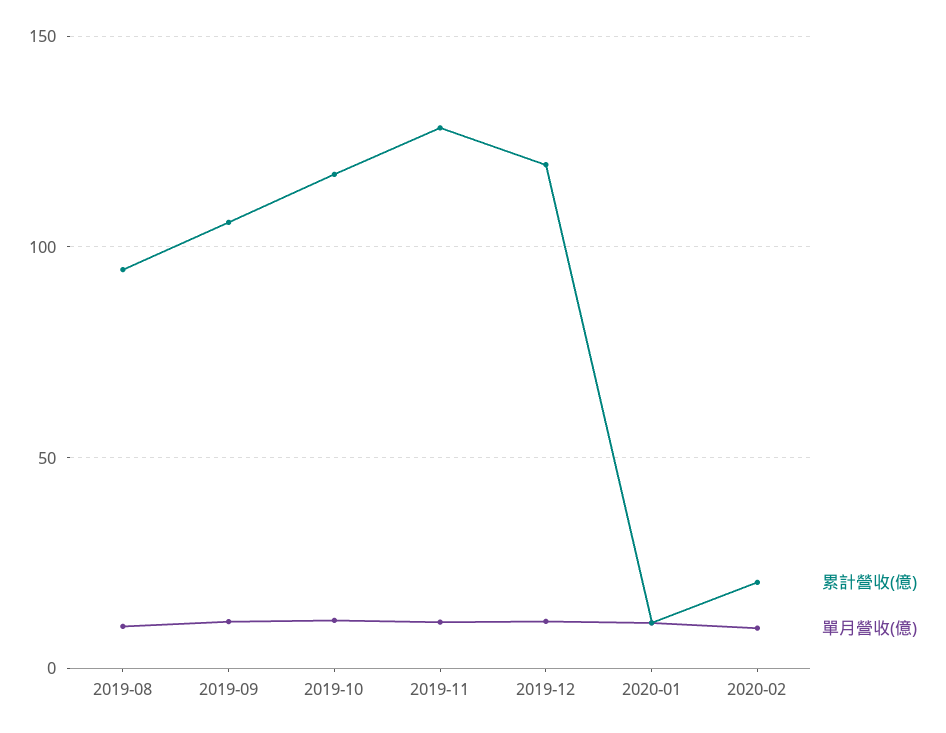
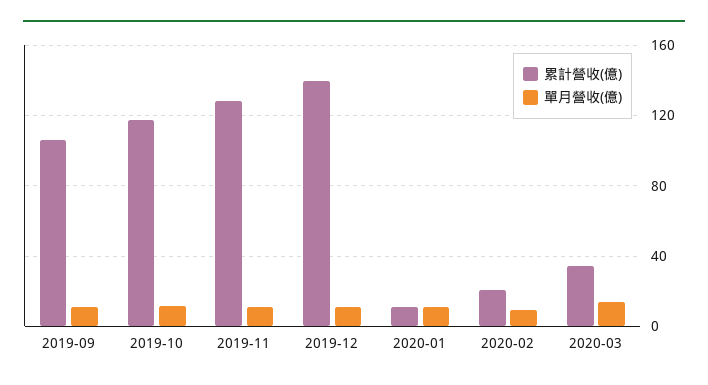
累計營收(億), 2019-08: 95 -> none
單月營收(億), 2019-08: 10 -> none
累計營收(億), 2019-12: 120 -> 140
累計營收(億), 2020-03: none -> 35
單月營收(億), 2020-03: none -> 15

